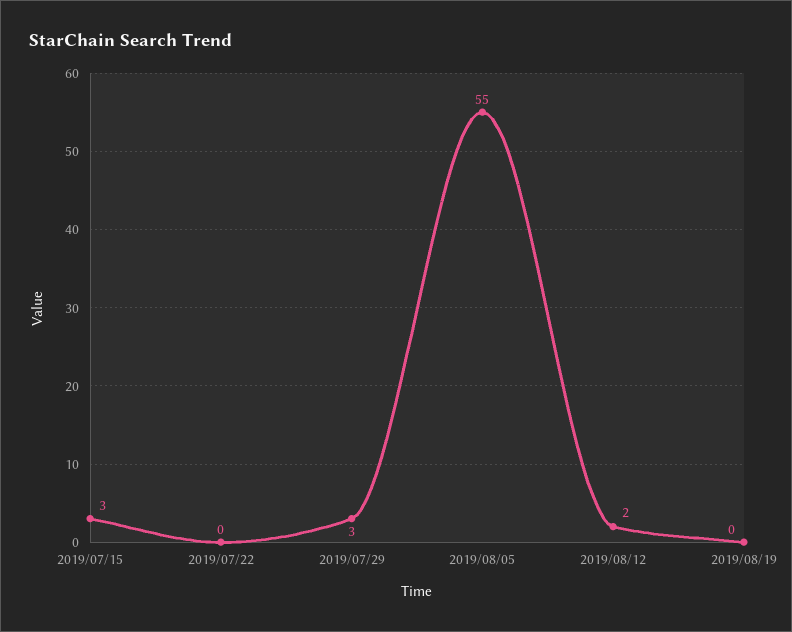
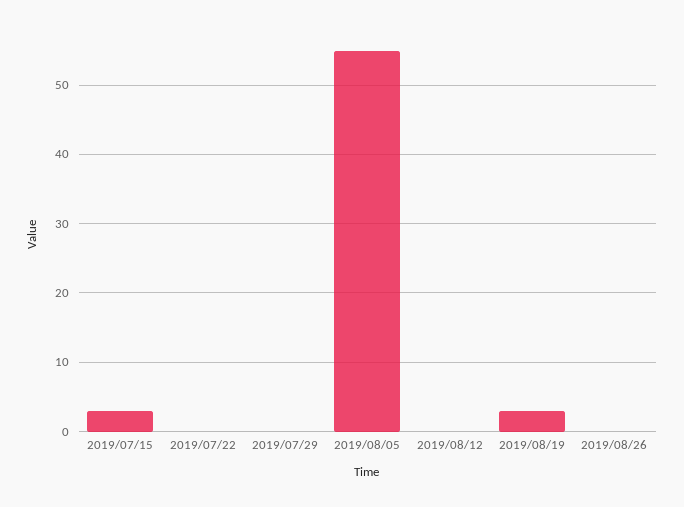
2019/07/29: 3 -> 0
2019/08/12: 2 -> 0
2019/08/19: 0 -> 3
2019/08/26: none -> 0

